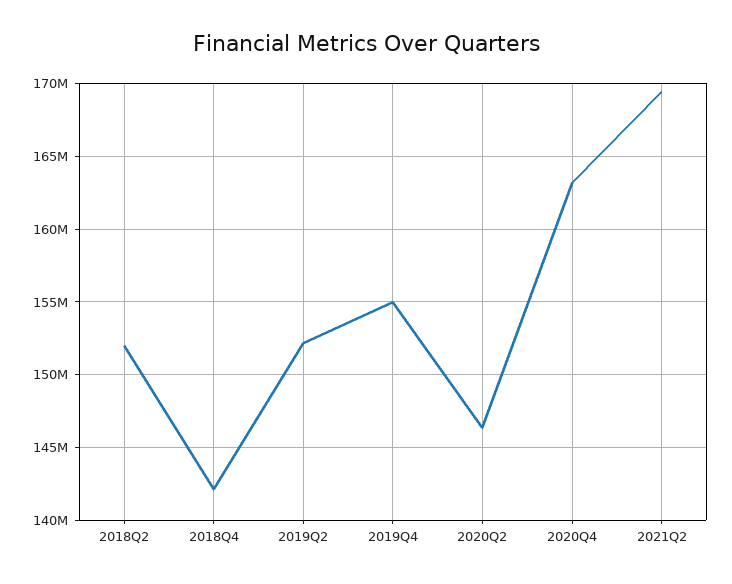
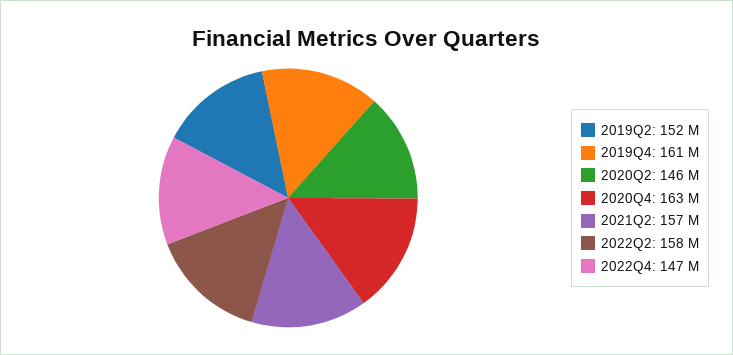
2018Q2: 152000000 -> none
2018Q4: 142000000 -> none
2019Q4: 155000000 -> 161000000
2021Q2: 169500000 -> 157000000
2022Q2: none -> 158000000
2022Q4: none -> 147000000

